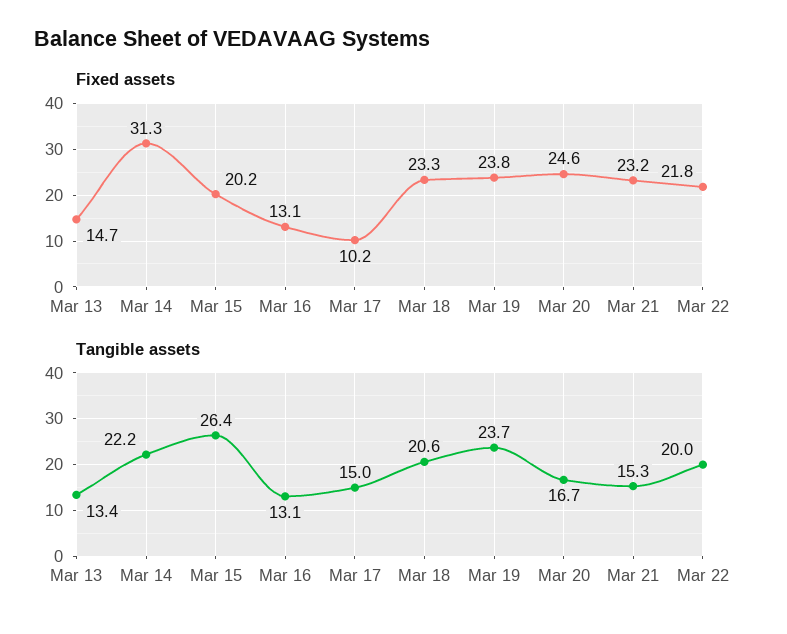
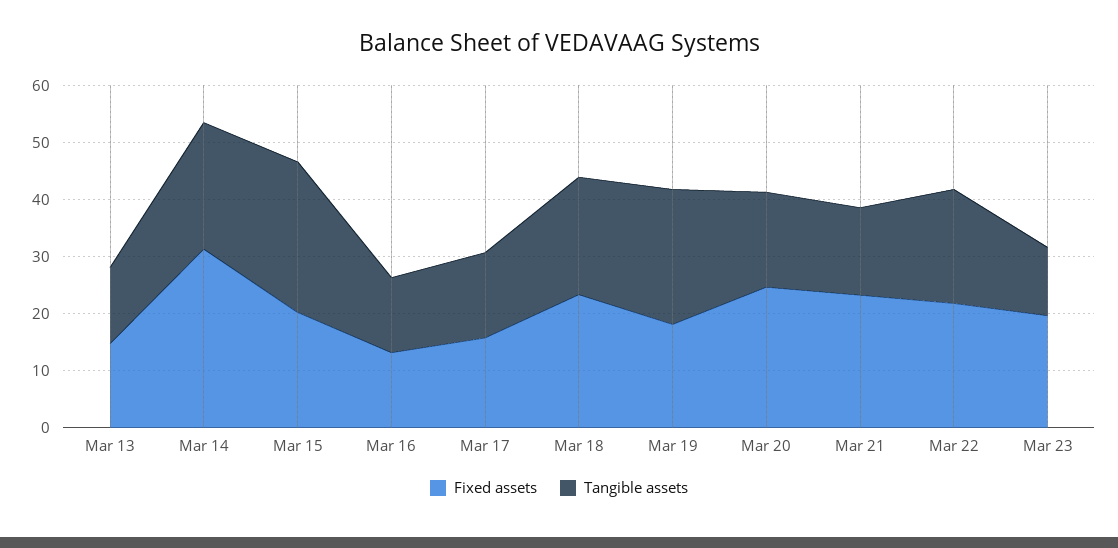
Fixed assets, Mar 17: 10.2 -> 16
Fixed assets, Mar 19: 23.8 -> 18
Fixed assets, Mar 23: none -> 20
Tangible assets, Mar 23: none -> 12

